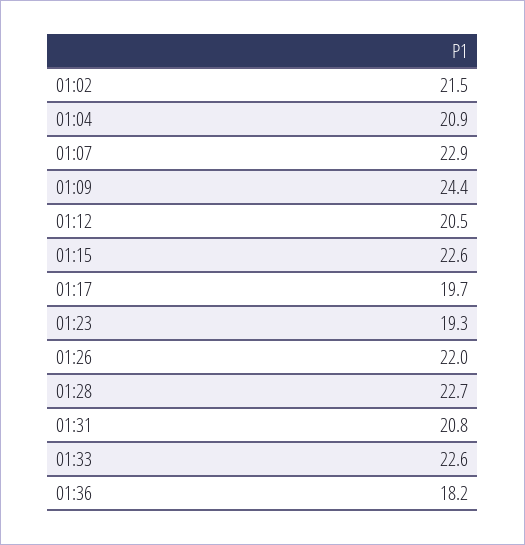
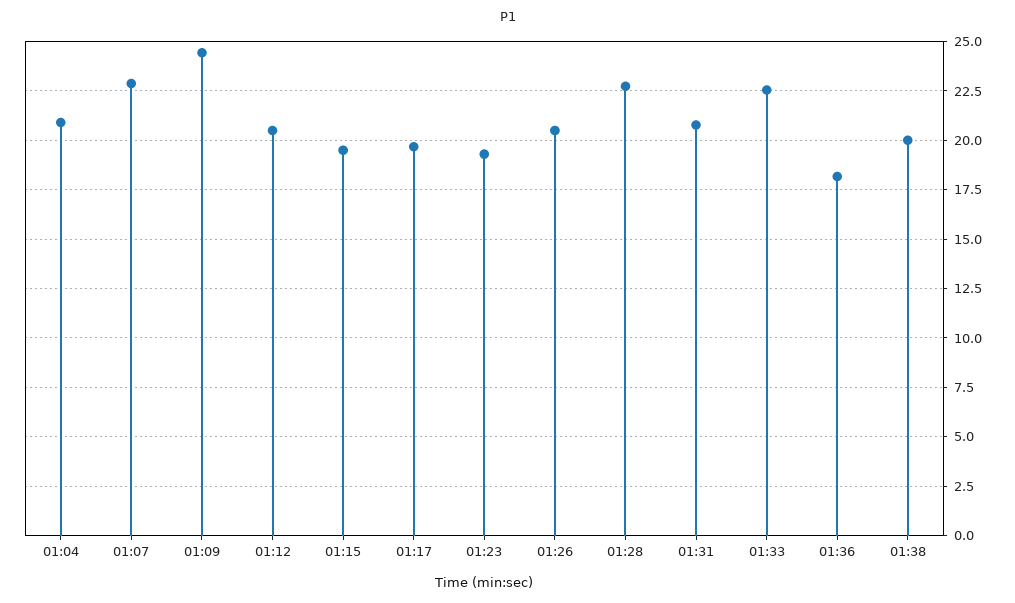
01:02: 21.5 -> none
01:15: 22.6 -> 19.5
01:26: 22 -> 20.5
01:38: none -> 20

